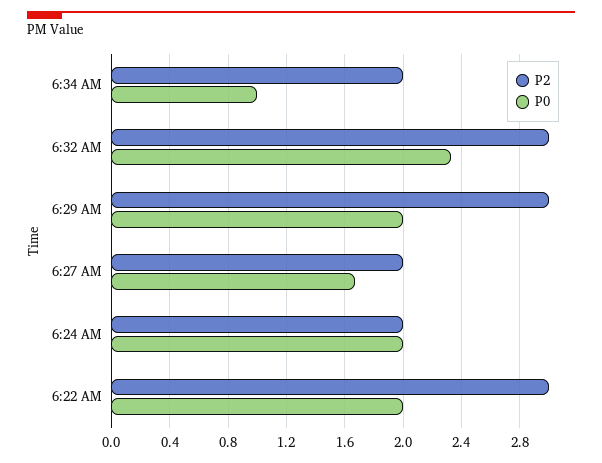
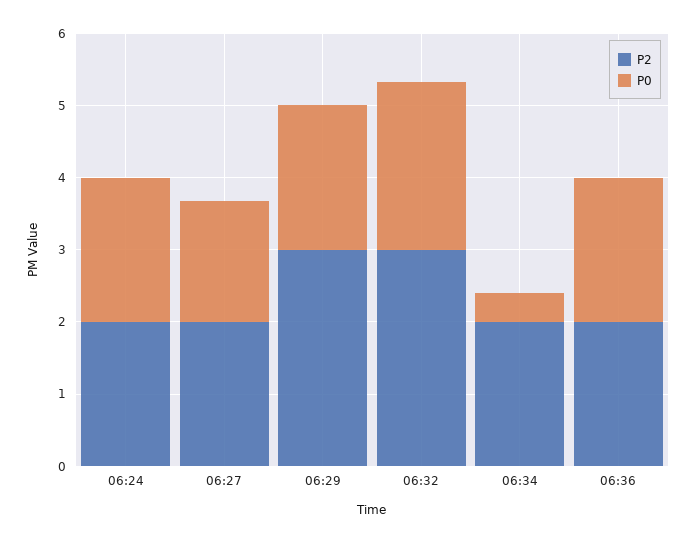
P0, 6:34 AM: 1 -> 0.4
P2, 6:22 AM: 3 -> none
P0, 6:22 AM: 2 -> none
P2, 06:36: none -> 2
P0, 06:36: none -> 2

